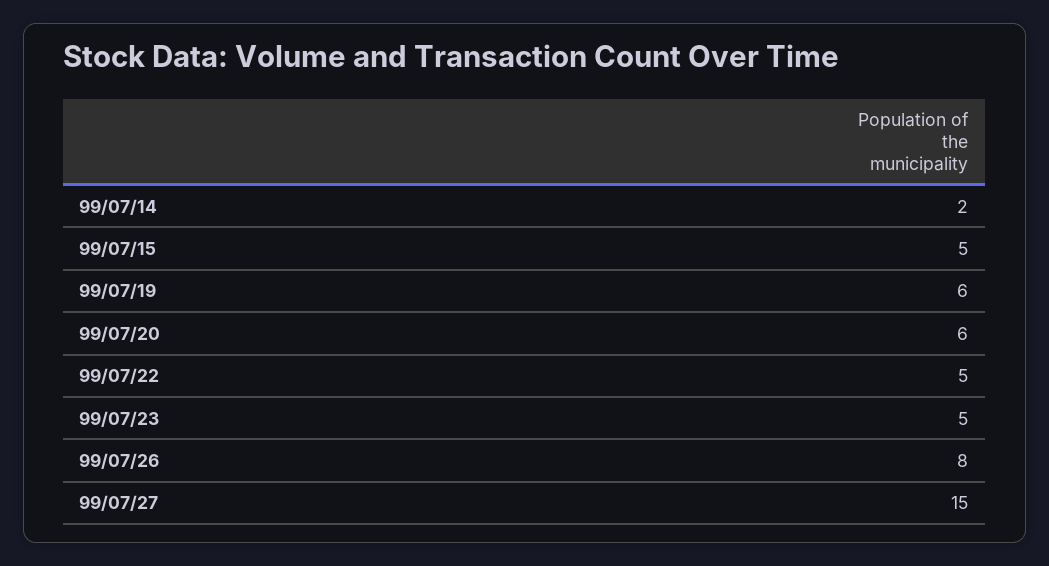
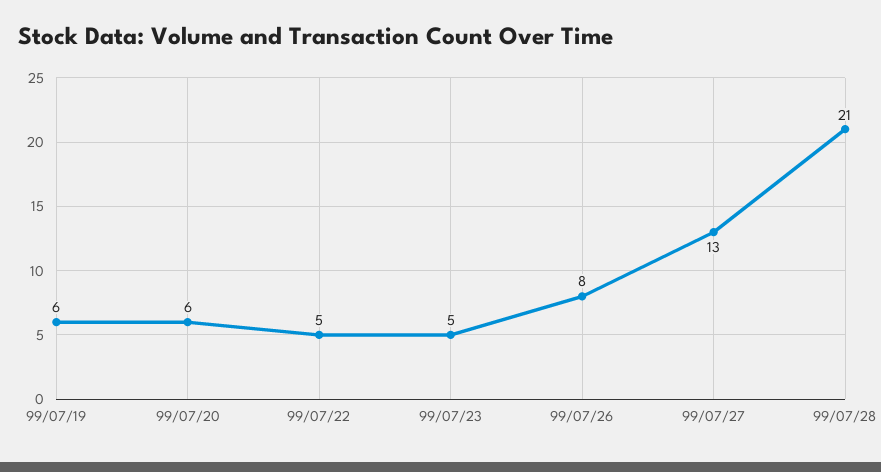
99/07/14: 2 -> none
99/07/15: 5 -> none
99/07/27: 15 -> 13
99/07/28: none -> 21

